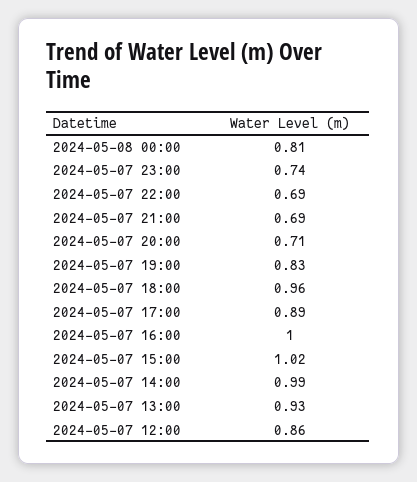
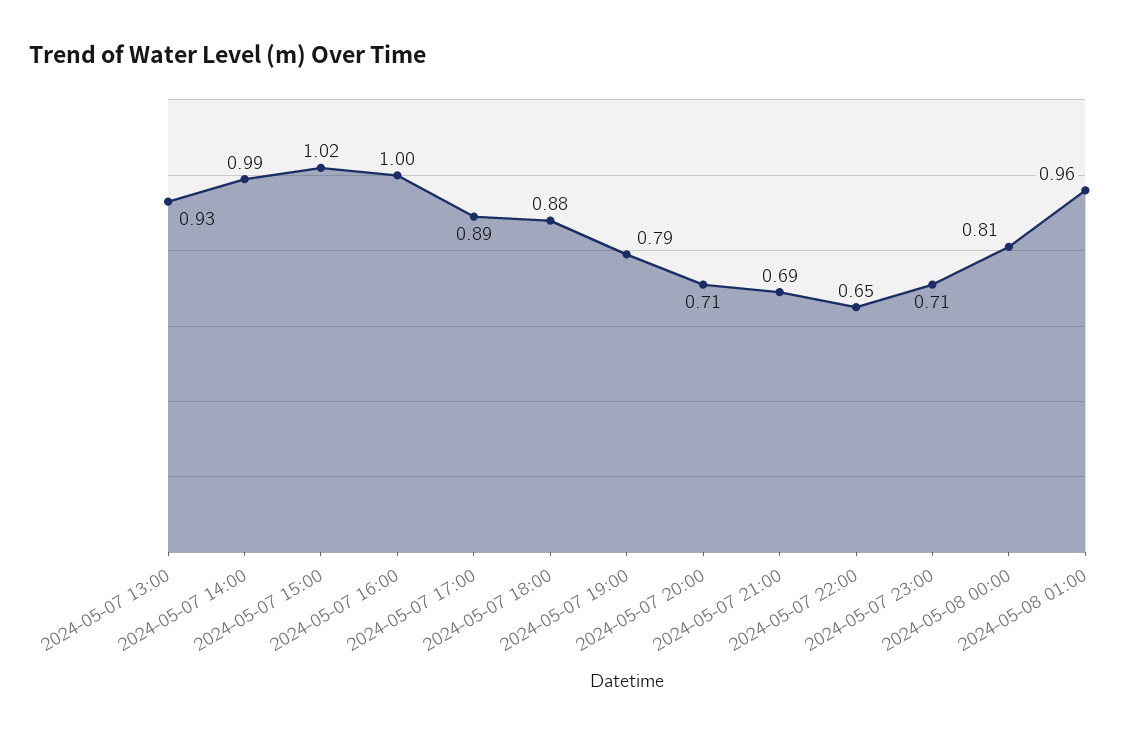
2024-05-07 23:00: 0.74 -> 0.71
2024-05-07 22:00: 0.69 -> 0.65
2024-05-07 19:00: 0.83 -> 0.79
2024-05-07 18:00: 0.96 -> 0.88
2024-05-07 12:00: 0.86 -> none
2024-05-08 01:00: none -> 0.96

